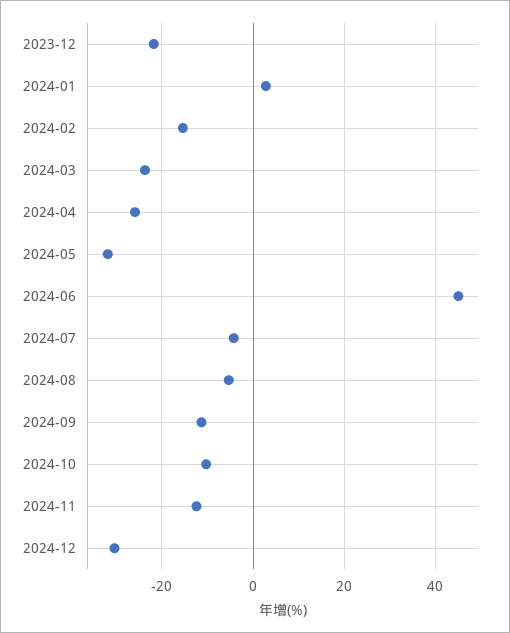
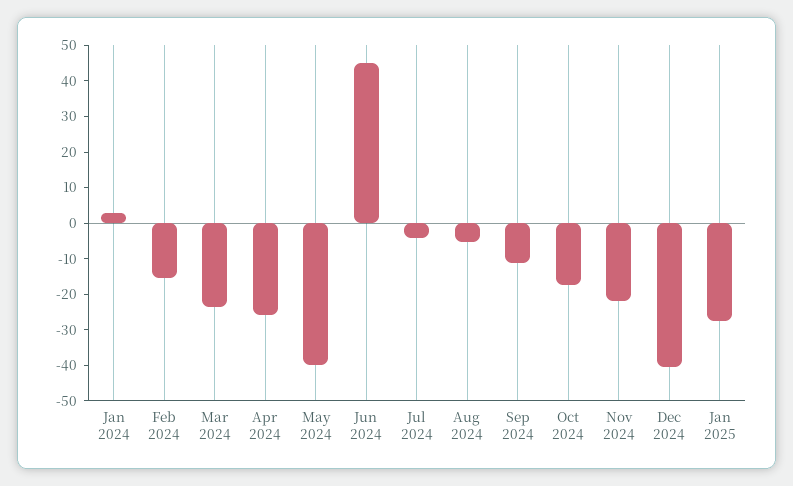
2023-12: -22 -> none
2024-05: -32 -> -40
2024-10: -10 -> -17.5
2024-11: -12 -> -22.5
2024-12: -30 -> -40
Jan 2025: none -> -27.5

